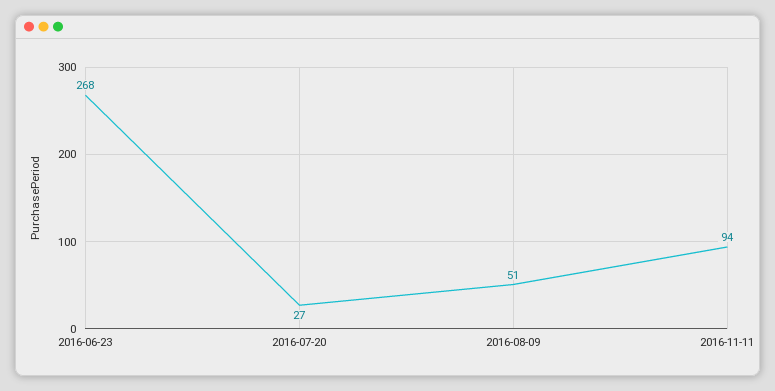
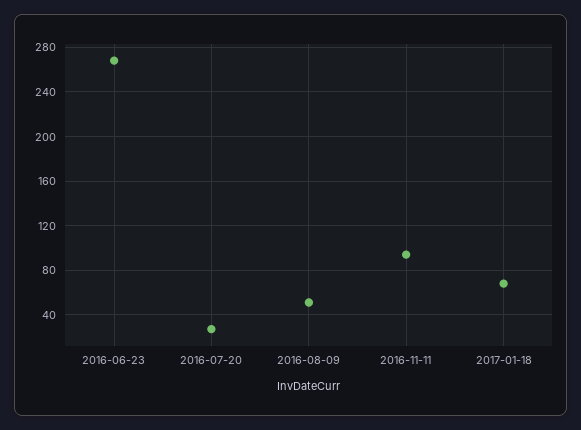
2017-01-18: none -> 70

